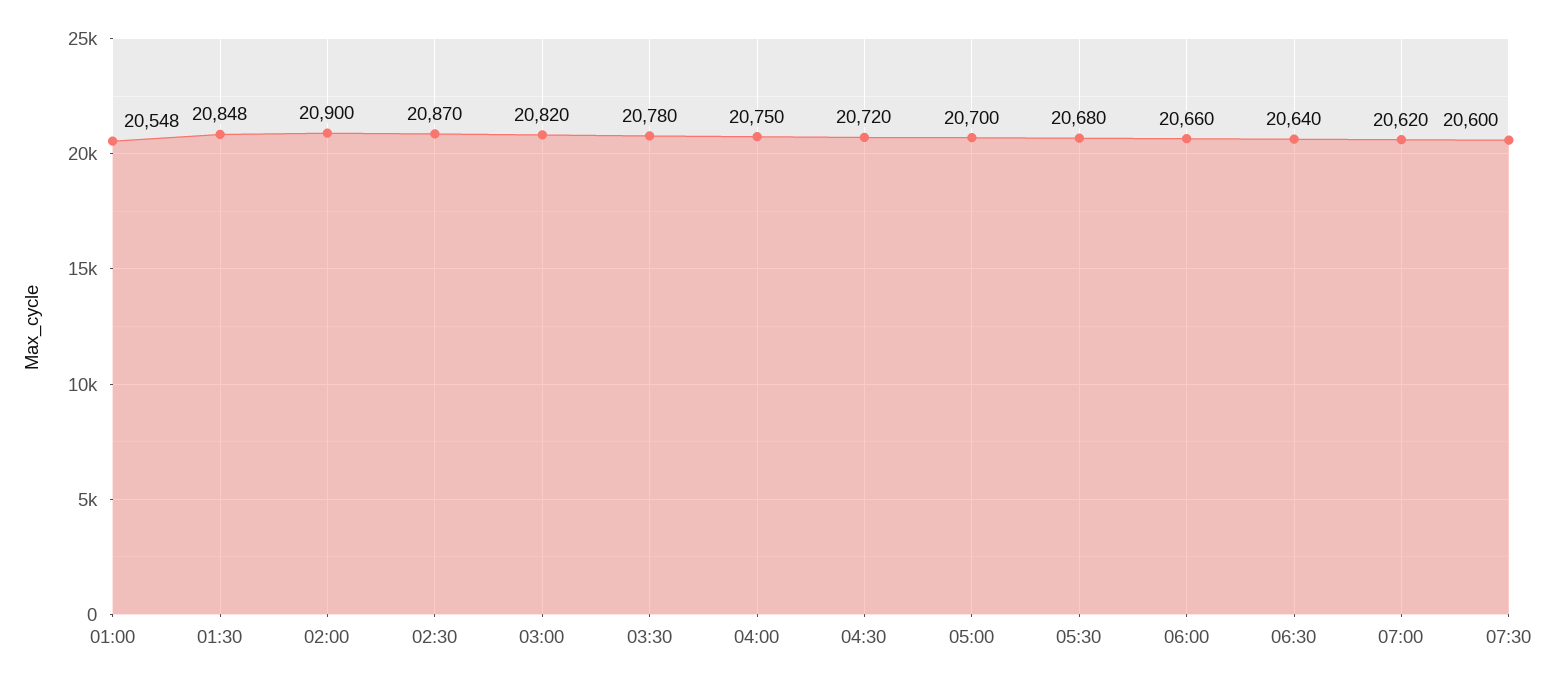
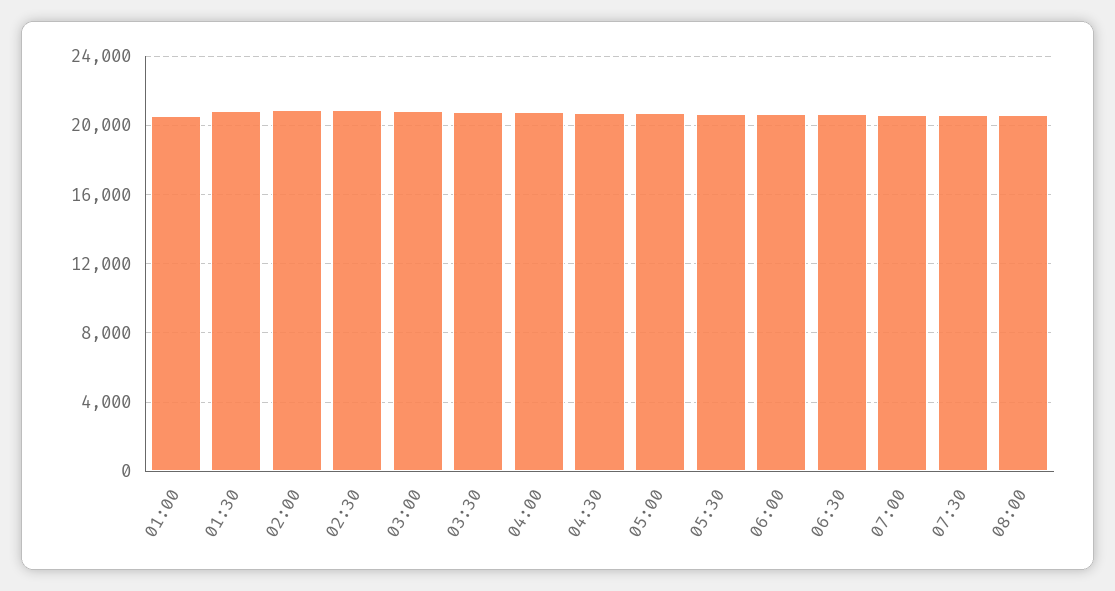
08:00: none -> 20500

